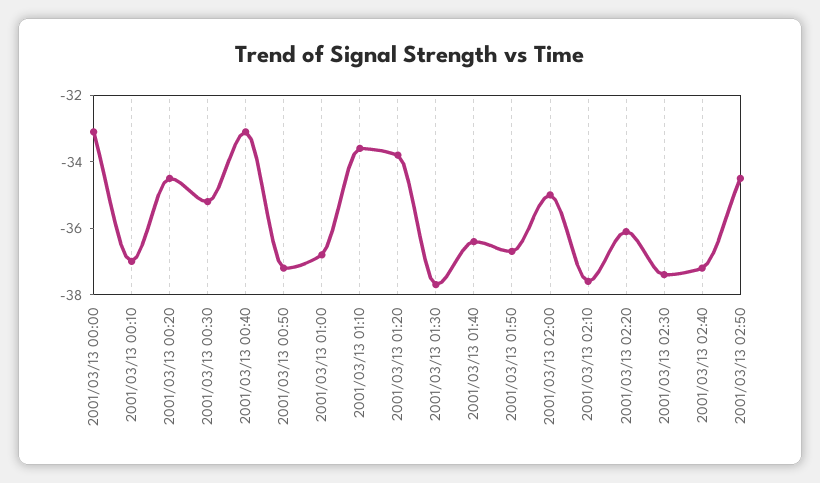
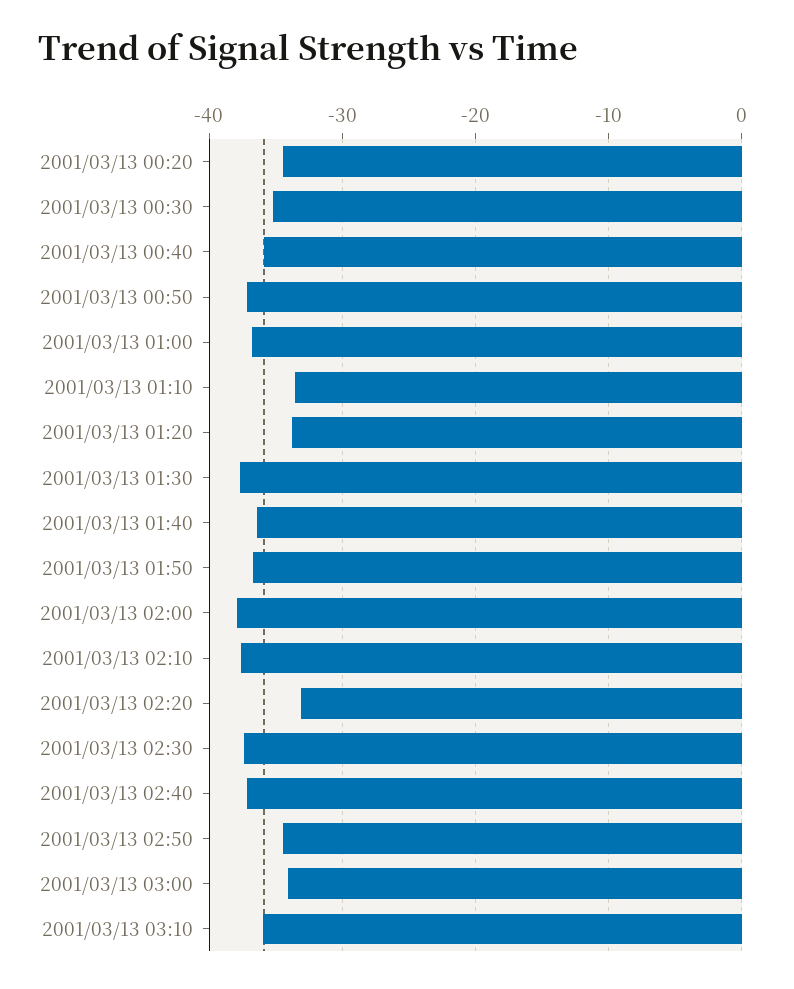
2001/03/13 00:00: -33 -> none
2001/03/13 00:10: -37 -> none
2001/03/13 00:40: -33 -> -36
2001/03/13 02:00: -35 -> -38
2001/03/13 02:20: -36 -> -33
2001/03/13 03:00: none -> -34
2001/03/13 03:10: none -> -36

